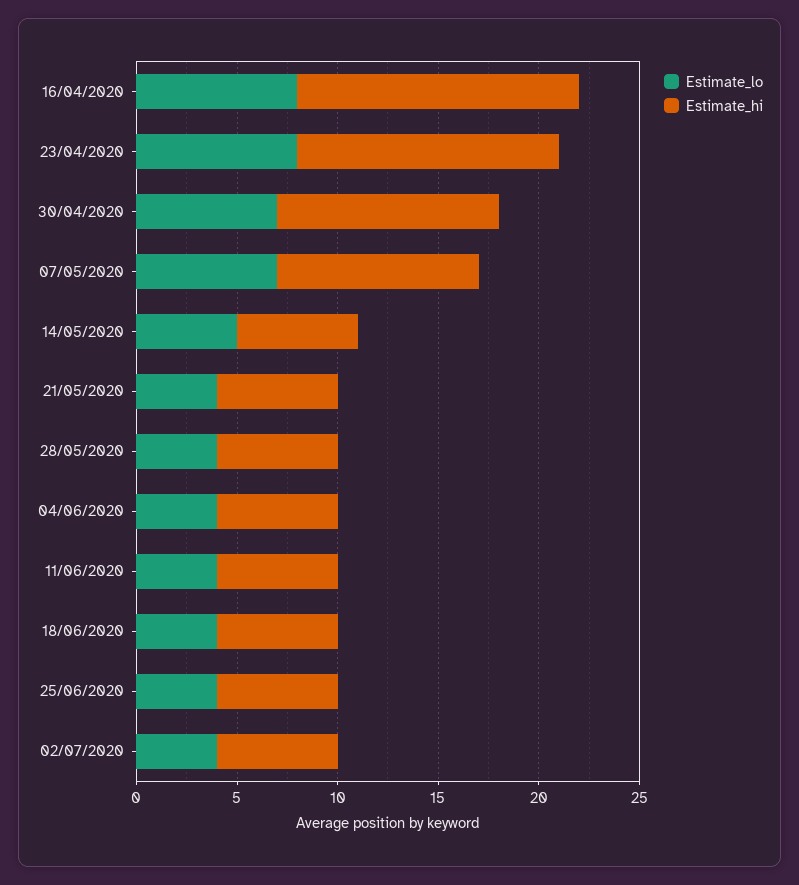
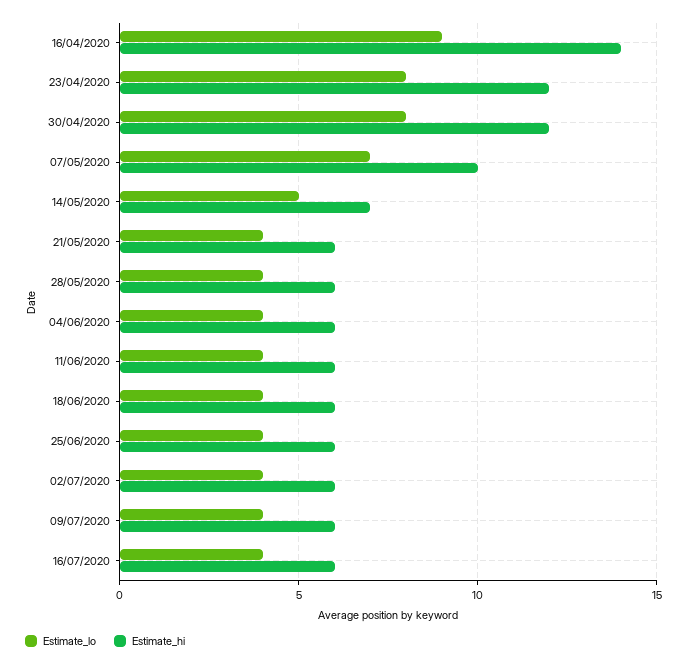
Estimate_lo, 16/04/2020: 8 -> 9
Estimate_hi, 23/04/2020: 13 -> 12
Estimate_lo, 30/04/2020: 7 -> 8
Estimate_hi, 30/04/2020: 11 -> 12
Estimate_hi, 14/05/2020: 6 -> 7
Estimate_lo, 09/07/2020: none -> 4
Estimate_hi, 09/07/2020: none -> 6
Estimate_lo, 16/07/2020: none -> 4
Estimate_hi, 16/07/2020: none -> 6

